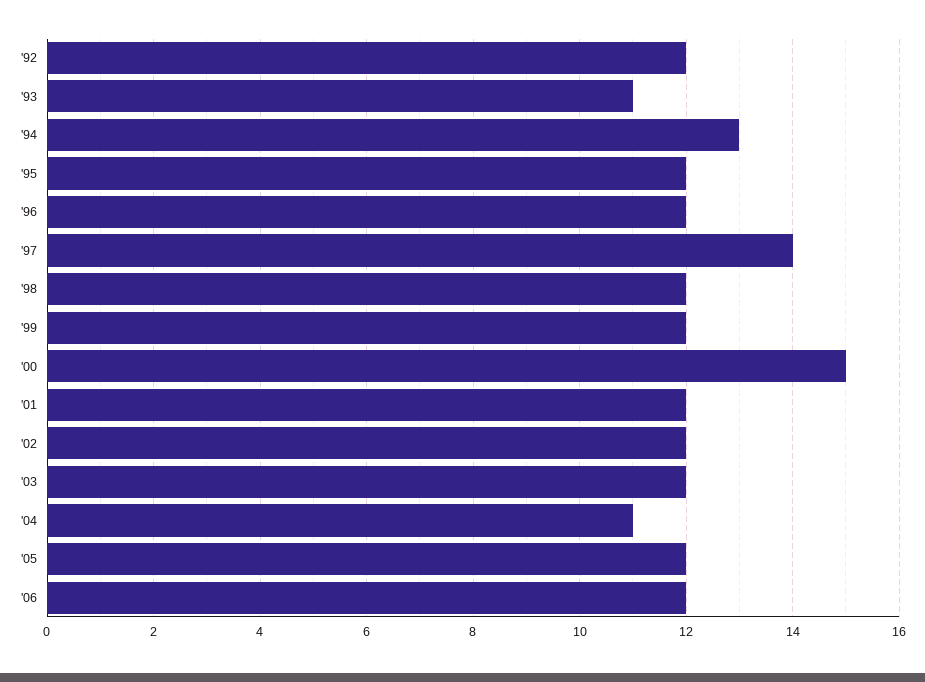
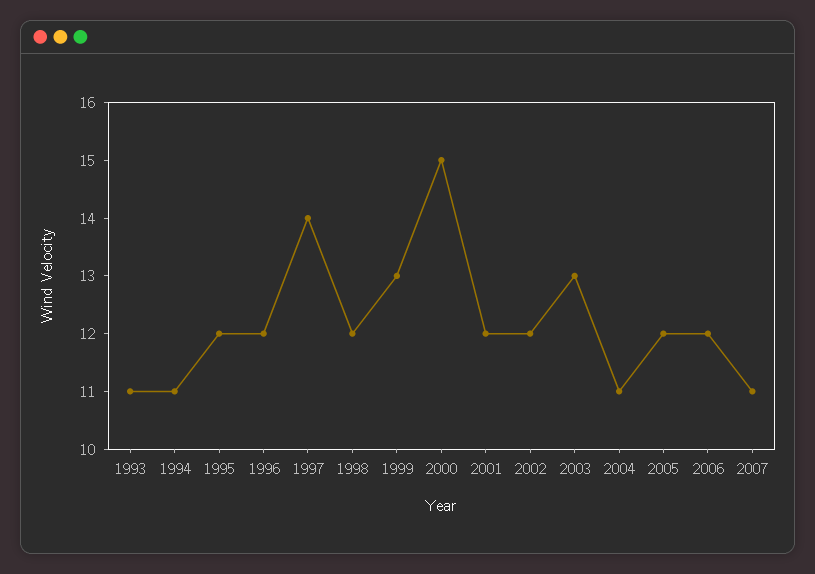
'92: 12 -> none
'94: 13 -> 11
'99: 12 -> 13
'03: 12 -> 13
2007: none -> 11

